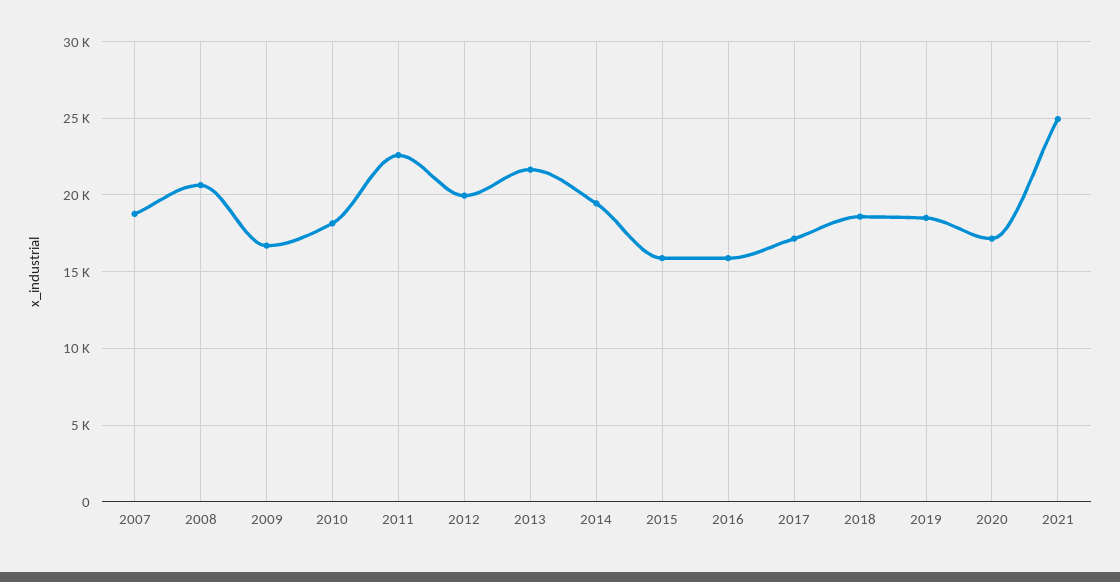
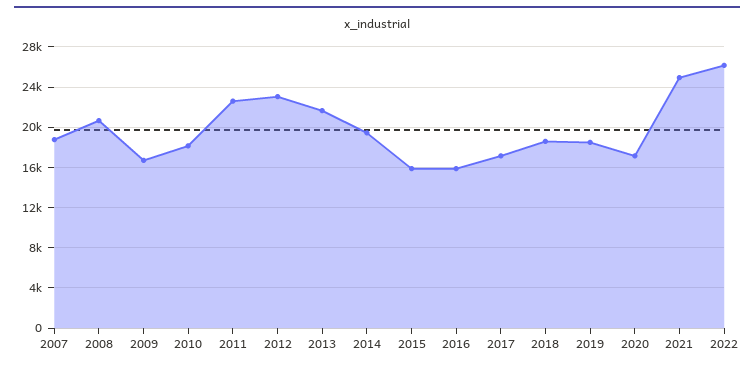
2012: 20000 -> 23000
2022: none -> 26000

